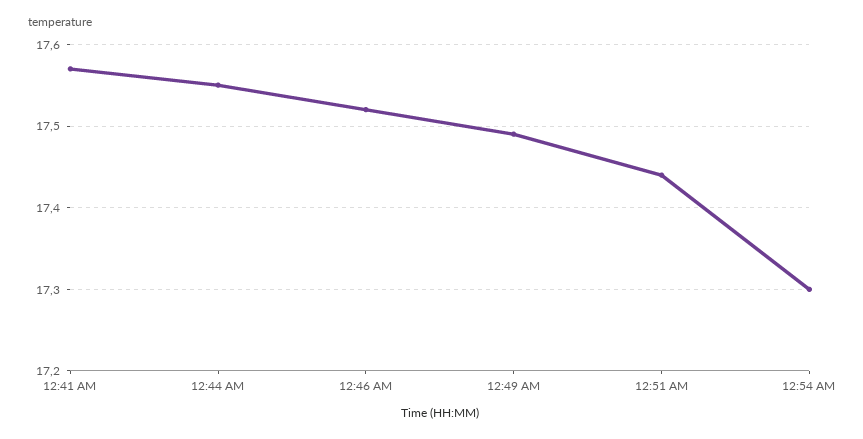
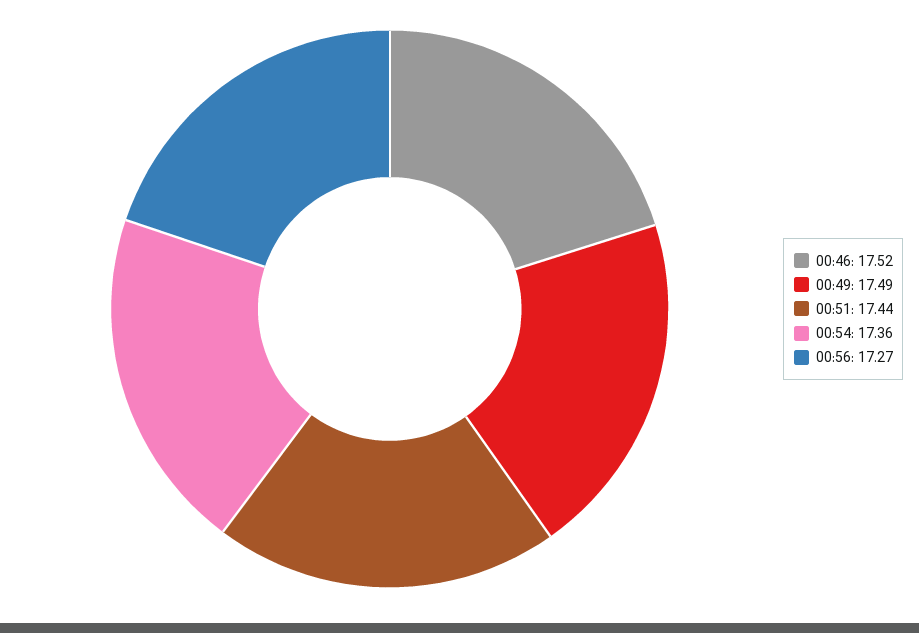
12:41 AM: 17.57 -> none
12:44 AM: 17.55 -> none
12:54 AM: 17.3 -> 17.36
00:56: none -> 17.27

